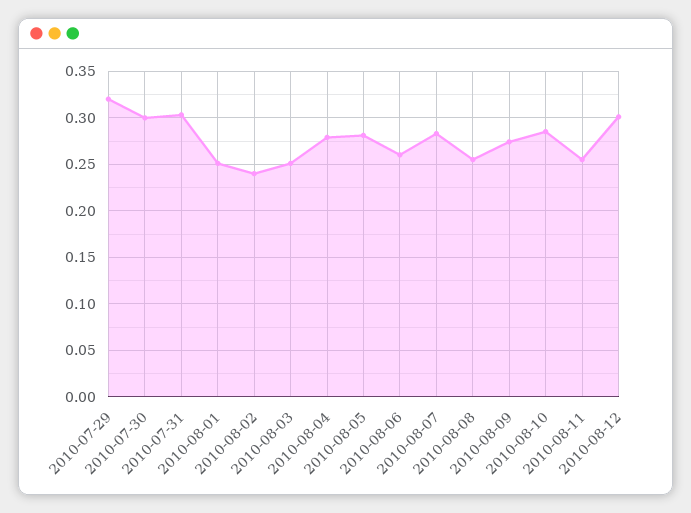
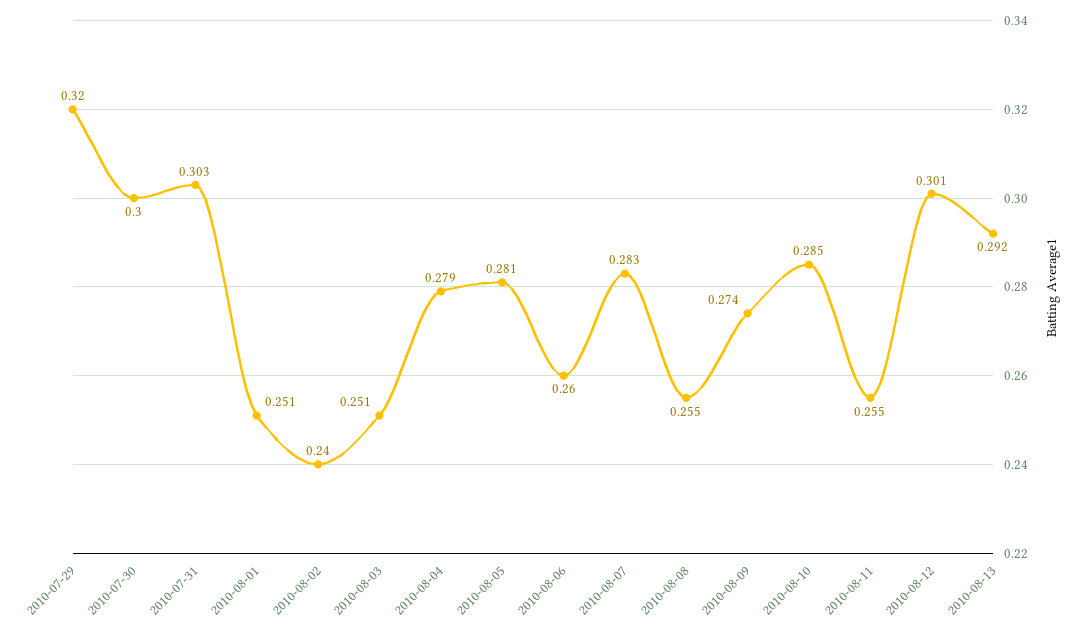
2010-08-13: none -> 0.292

